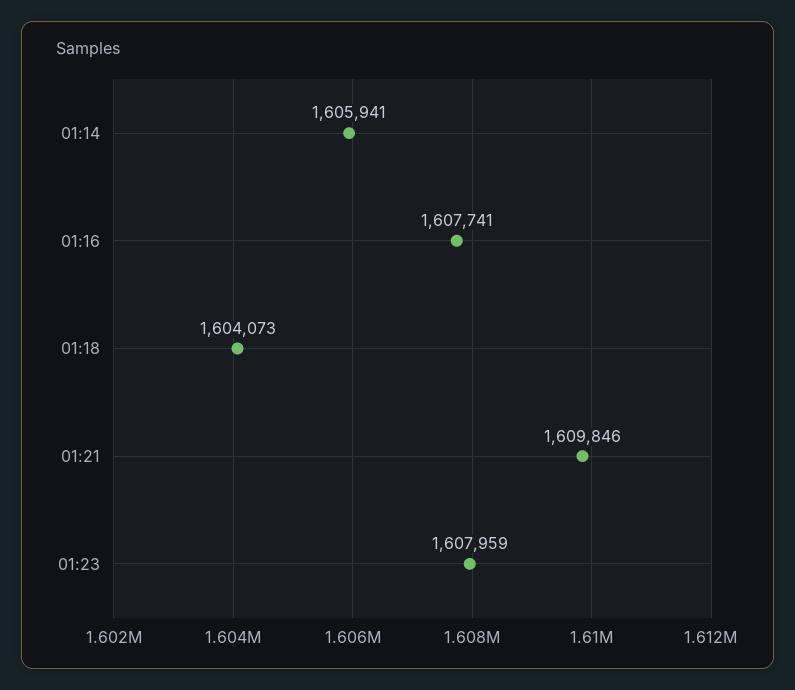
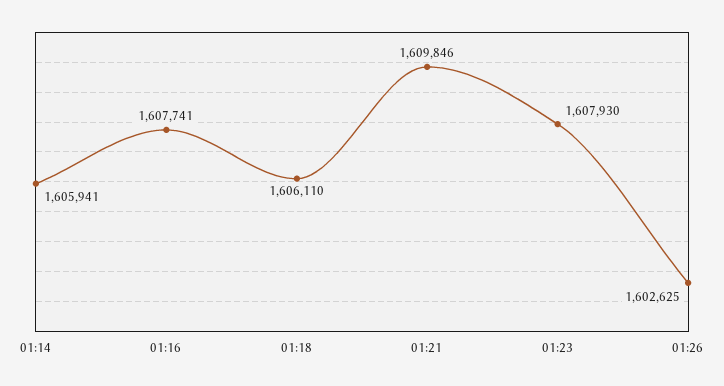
01:18: 1604073 -> 1606110
01:23: 1607959 -> 1607930
01:26: none -> 1602625

